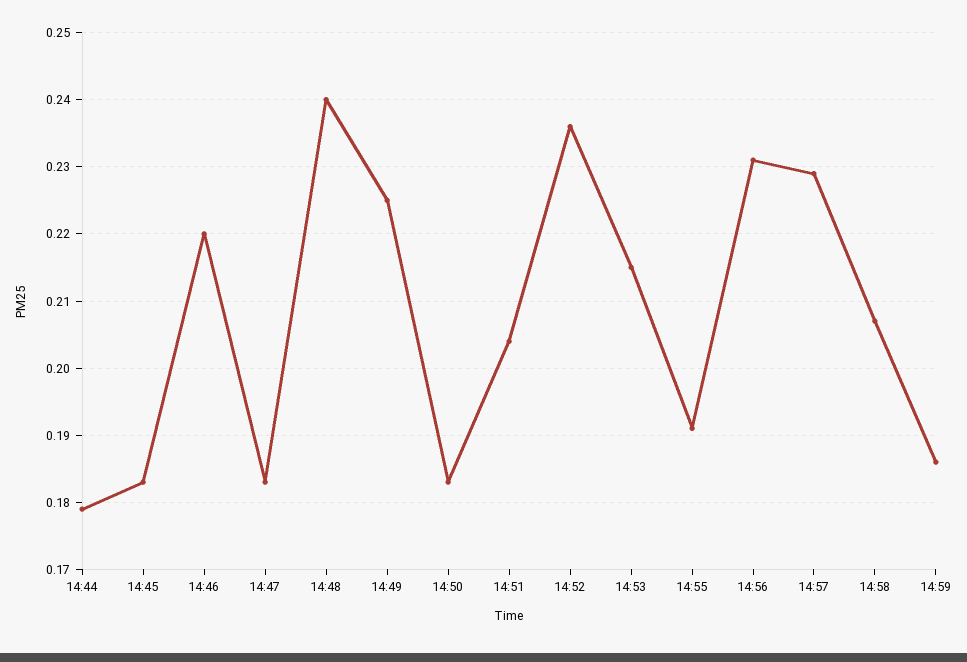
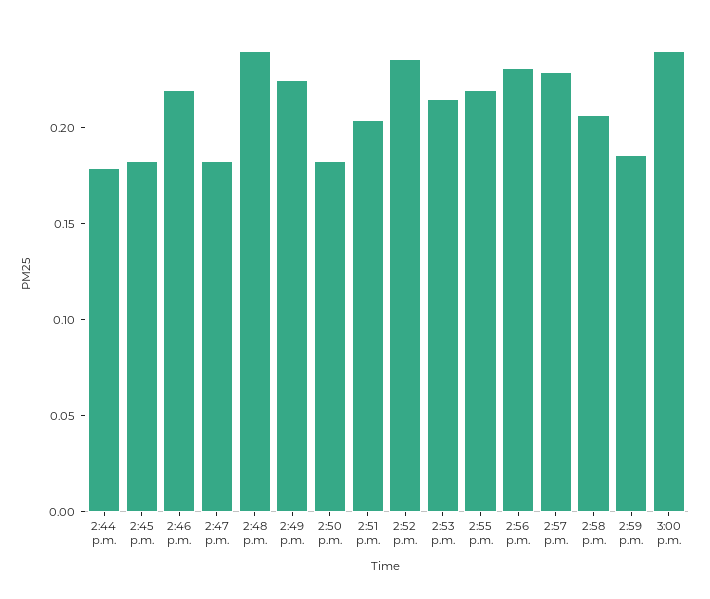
14:55: 0.191 -> 0.22
3:00 p.m.: none -> 0.24

